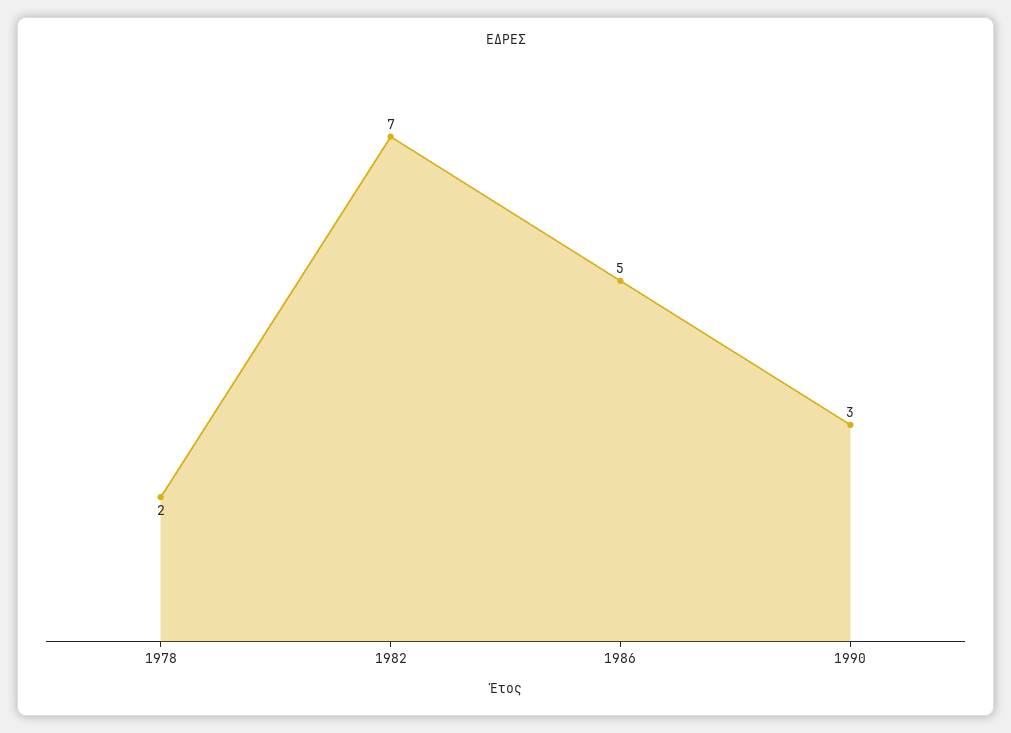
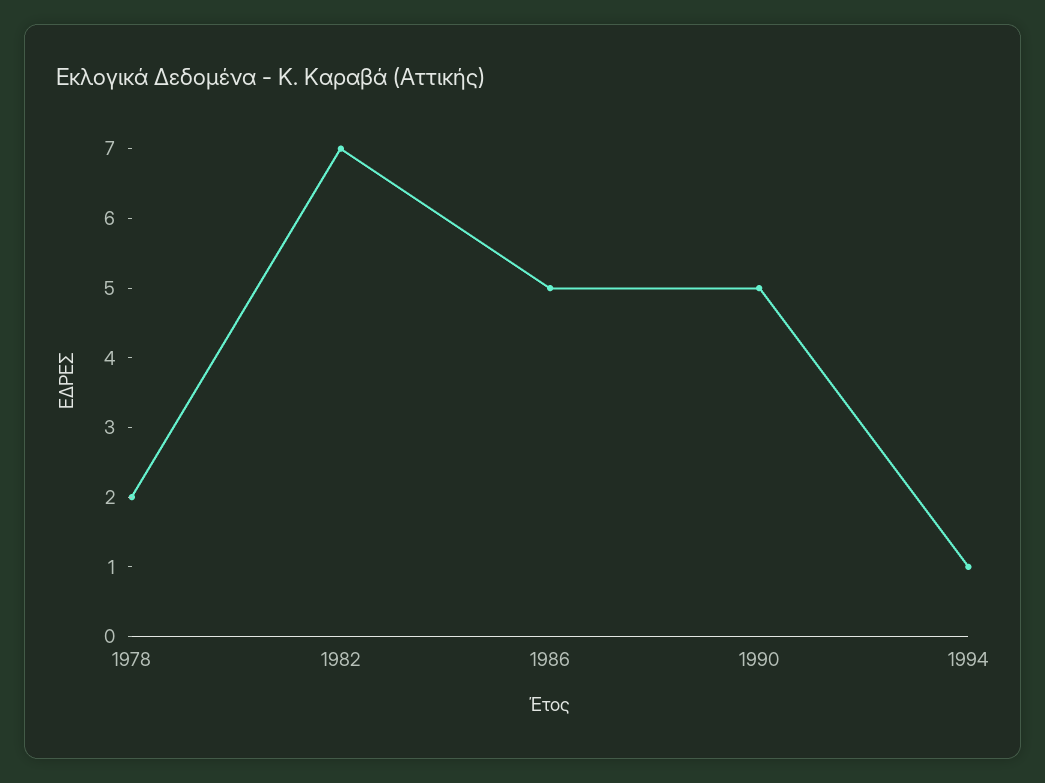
1990: 3 -> 5
1994: none -> 1

